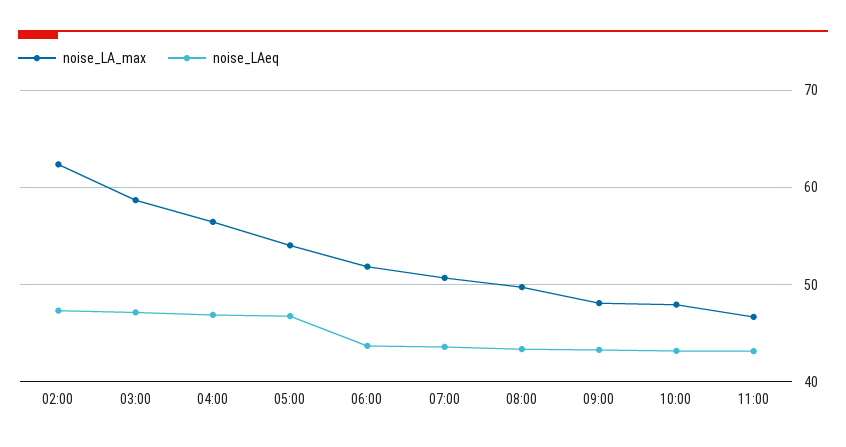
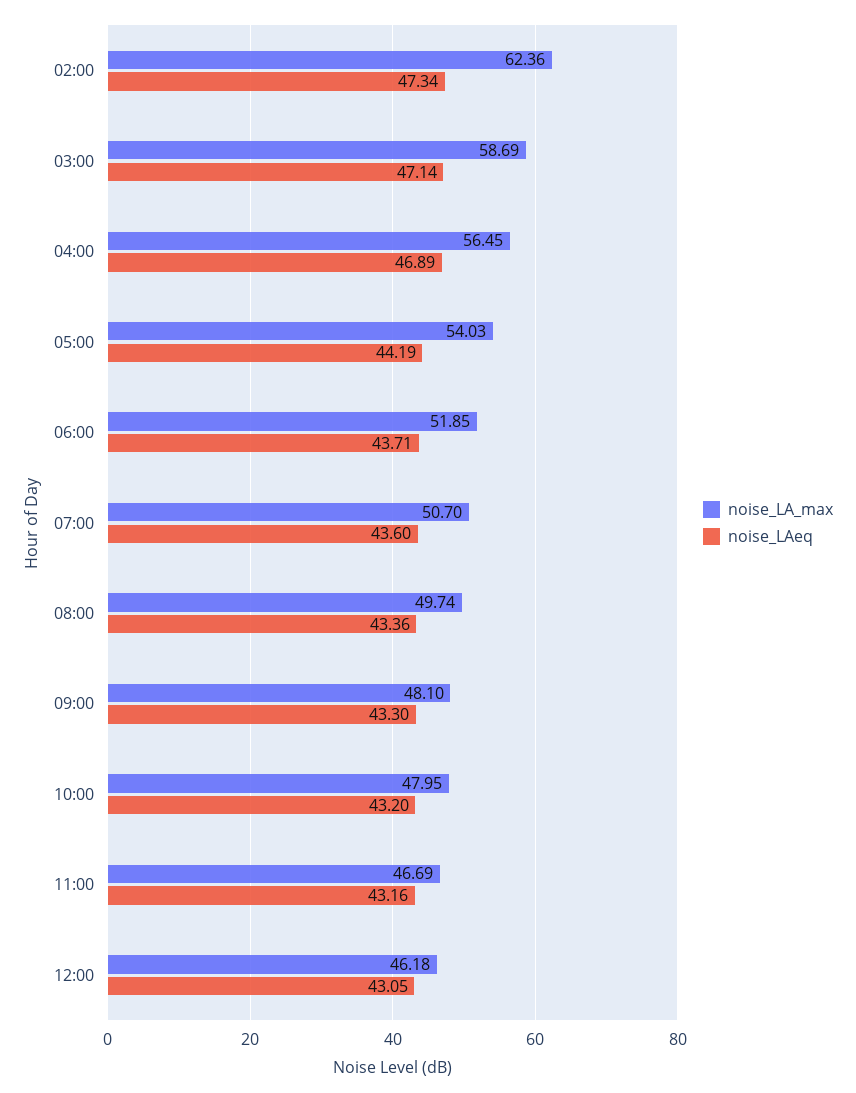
noise_LAeq, 05:00: 47 -> 44.19
noise_LA_max, 12:00: none -> 46.18
noise_LAeq, 12:00: none -> 43.05

